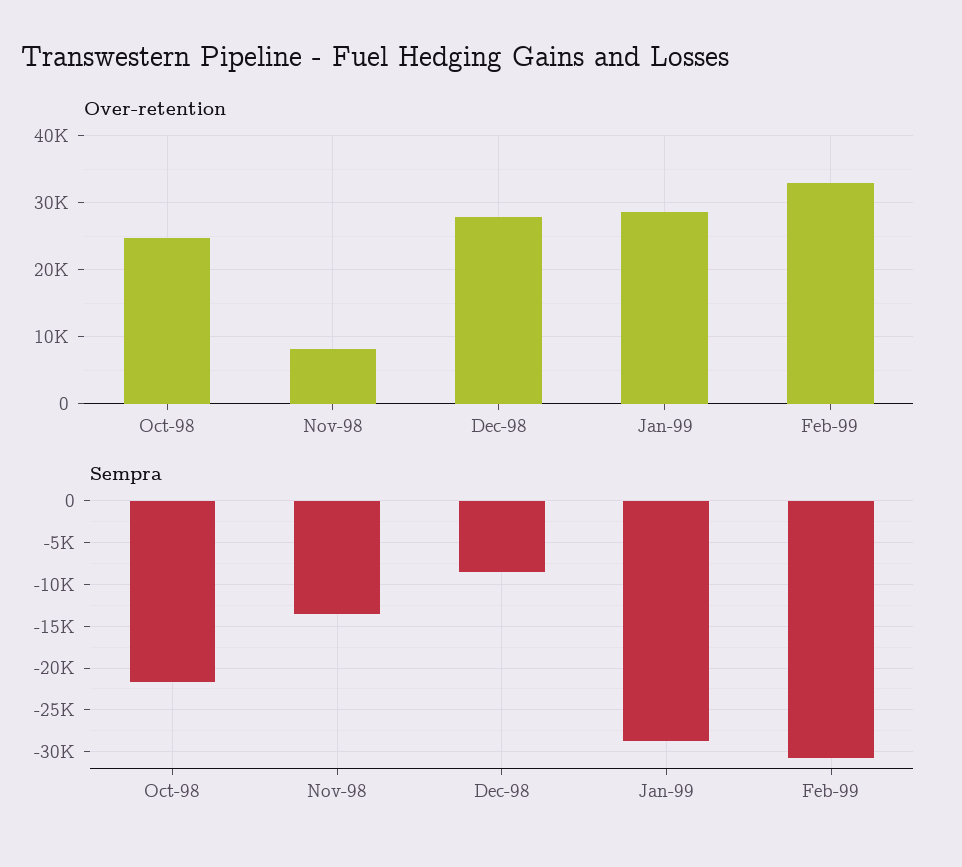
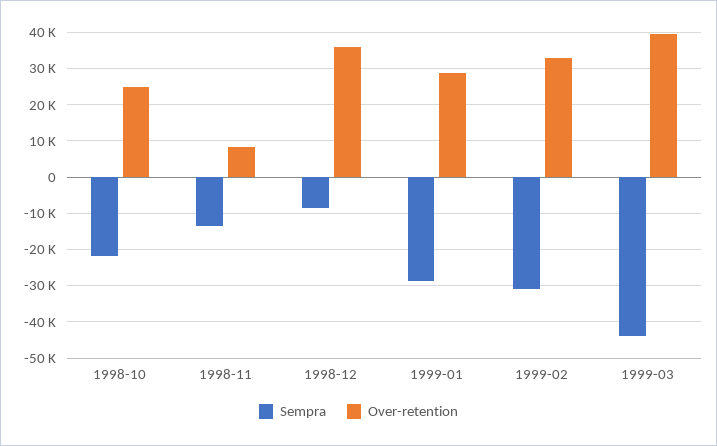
Over-retention, Dec-98: 28000 -> 36000
Sempra, 1999-03: none -> -44000
Over-retention, 1999-03: none -> 40000

